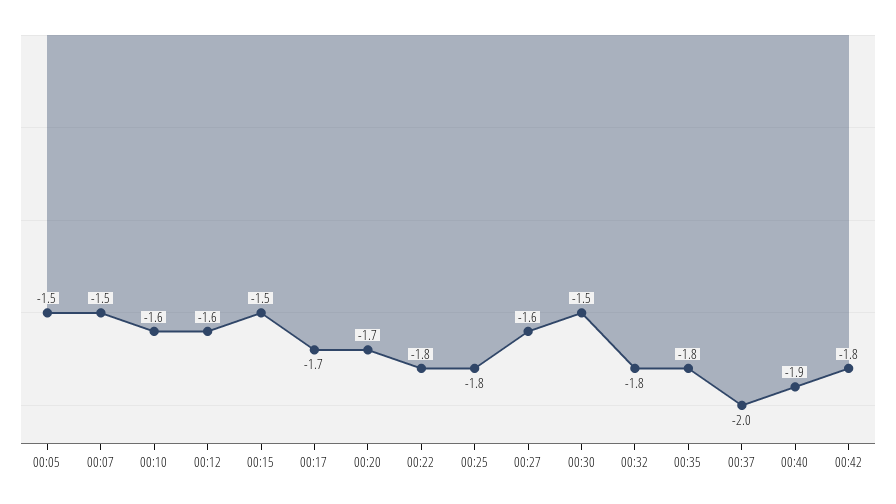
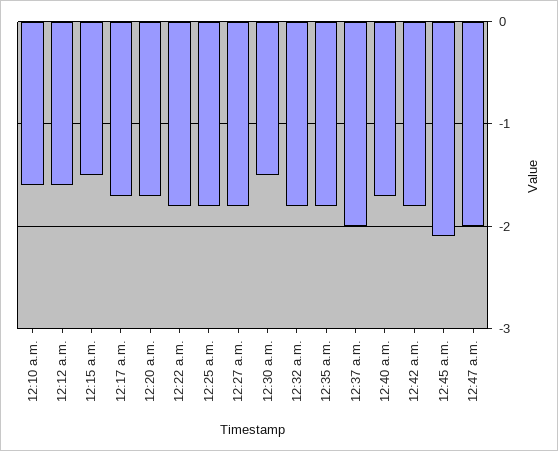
00:05: -1.5 -> none
00:07: -1.5 -> none
00:27: -1.6 -> -1.8
00:40: -1.9 -> -1.7
12:45 a.m.: none -> -2.1
12:47 a.m.: none -> -2

